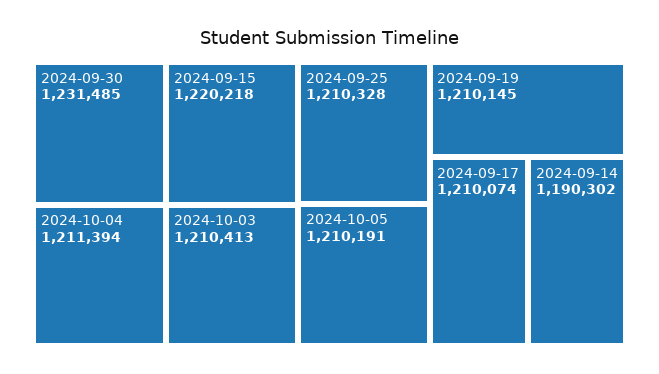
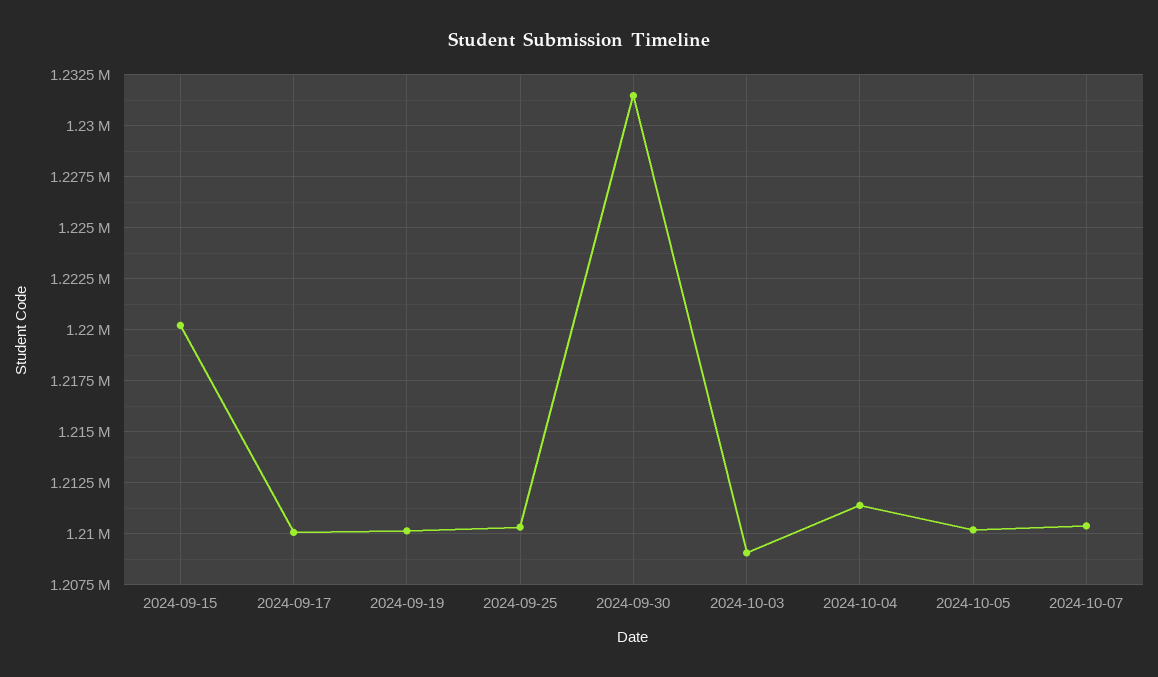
2024-10-03: 1210413 -> 1209000
2024-09-14: 1190302 -> none
2024-10-07: none -> 1210500

